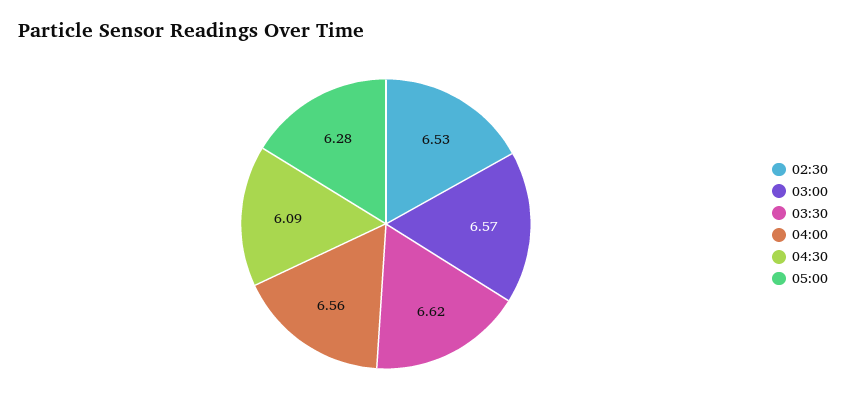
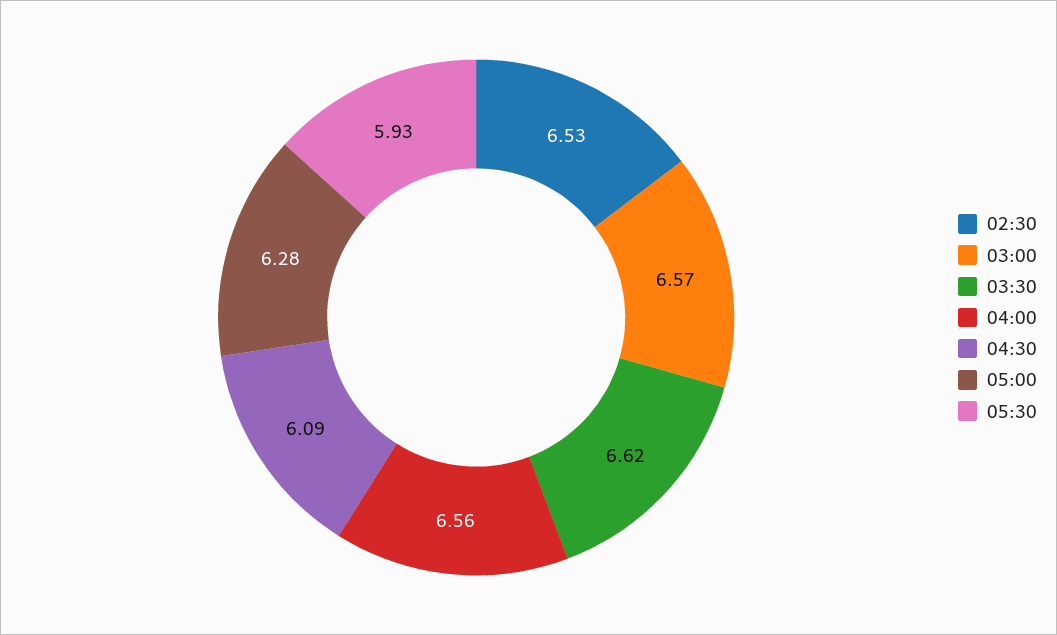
05:30: none -> 5.93

